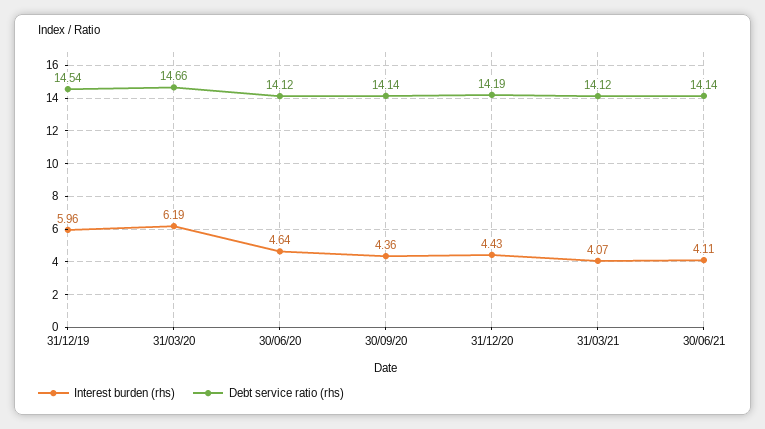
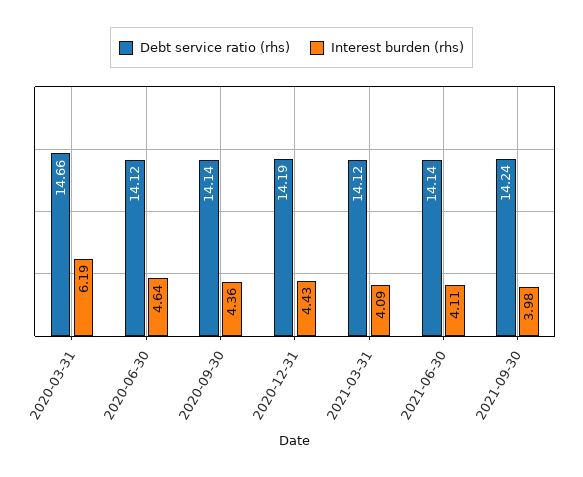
Interest burden (rhs), 31/12/19: 5.96 -> none
Debt service ratio (rhs), 31/12/19: 14.54 -> none
Interest burden (rhs), 31/03/21: 4.07 -> 4.09
Debt service ratio (rhs), 2021-09-30: none -> 14.24
Interest burden (rhs), 2021-09-30: none -> 3.98

